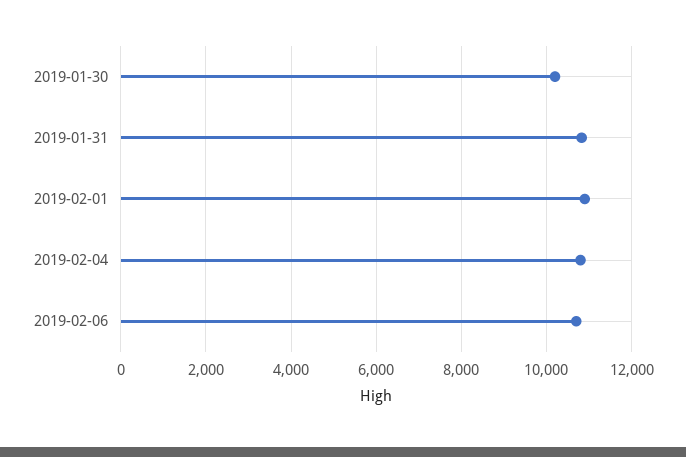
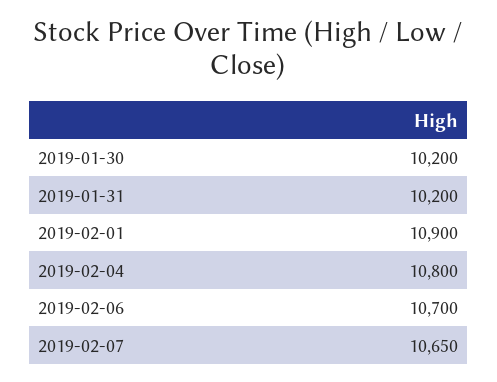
2019-01-31: 10800 -> 10200
2019-02-07: none -> 10650

